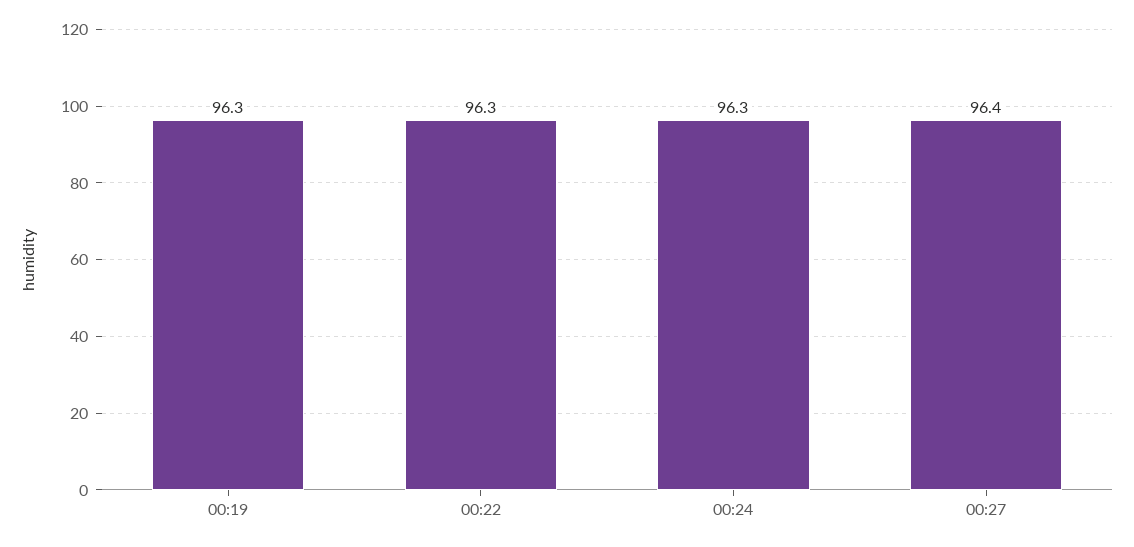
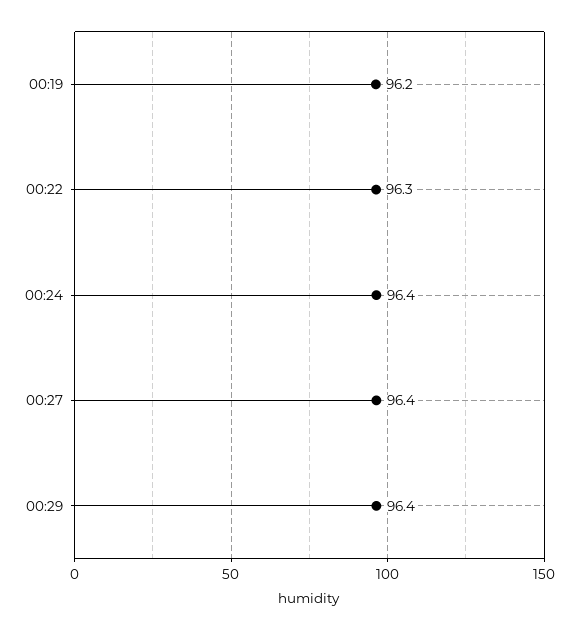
00:19: 96.3 -> 96.2
00:24: 96.3 -> 96.4
00:29: none -> 96.4

